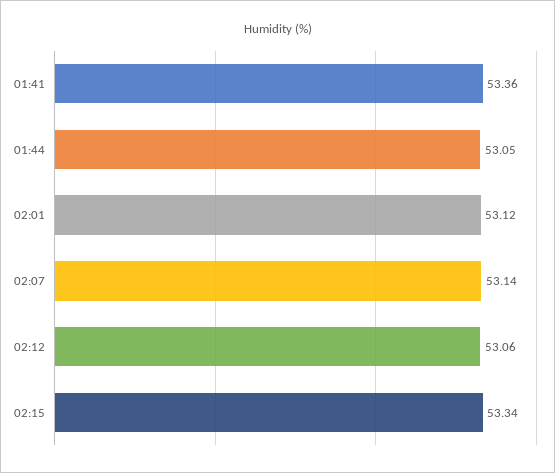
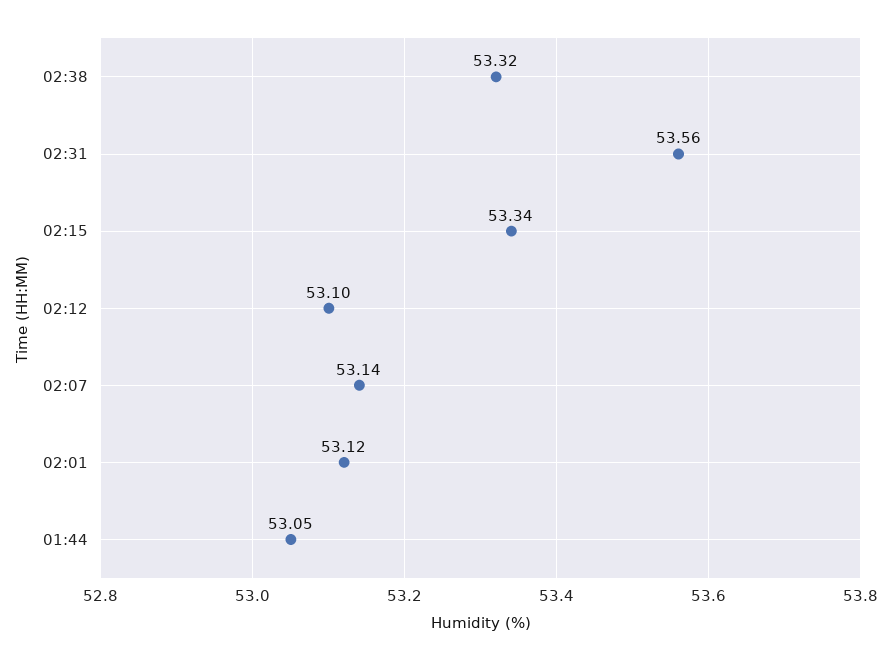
01:41: 53.36 -> none
02:12: 53.06 -> 53.1
02:38: none -> 53.32
02:31: none -> 53.56

